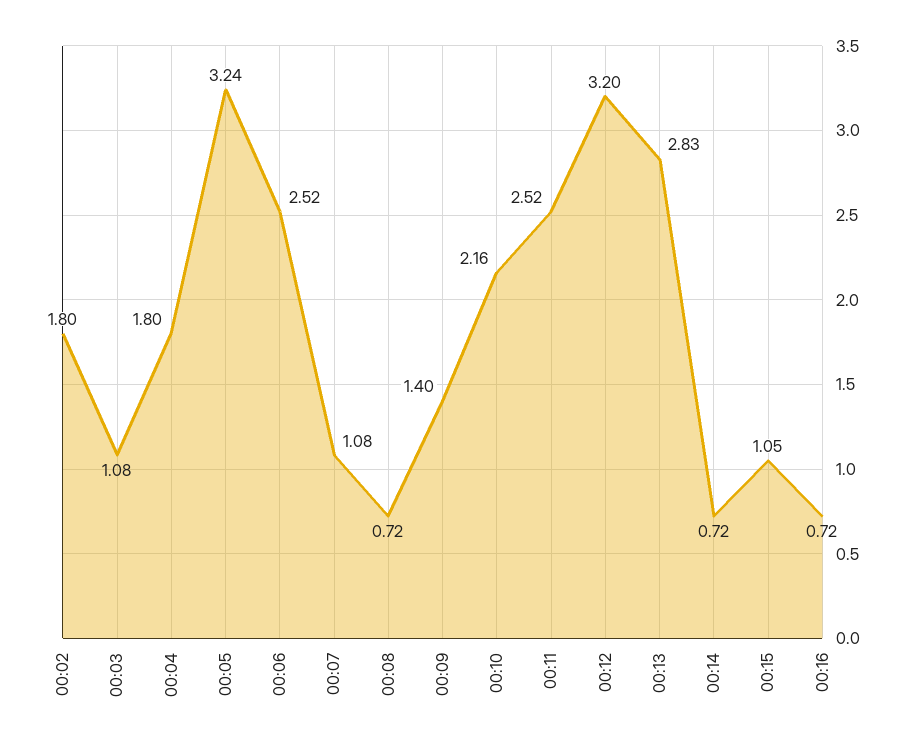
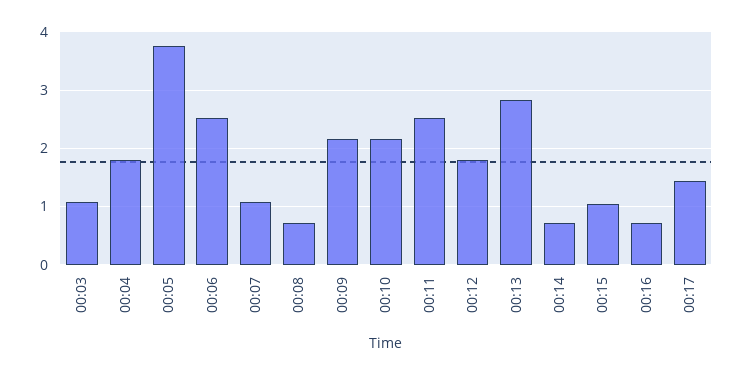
00:02: 1.8 -> none
00:05: 3.24 -> 3.8
00:09: 1.4 -> 2.2
00:12: 3.2 -> 1.8
00:17: none -> 1.4

